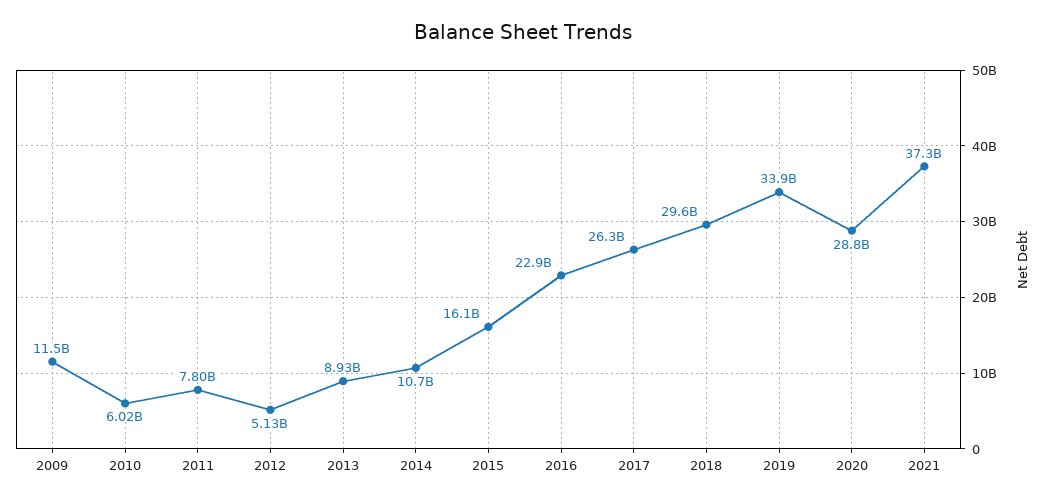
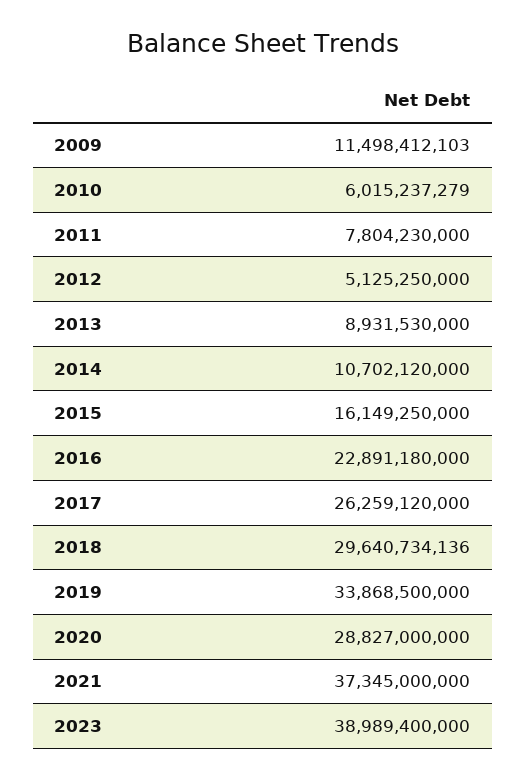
2023: none -> 38989400000

